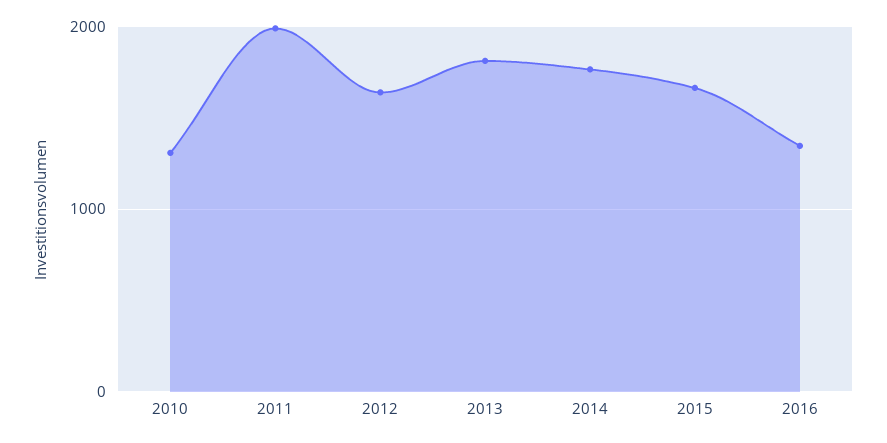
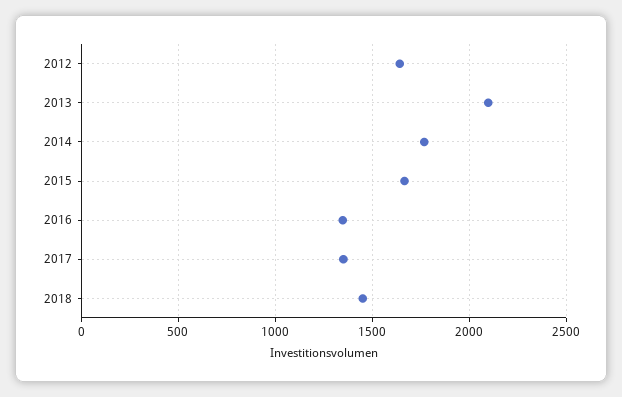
2010: 1300 -> none
2011: 2000 -> none
2013: 1800 -> 2100
2017: none -> 1350
2018: none -> 1450

